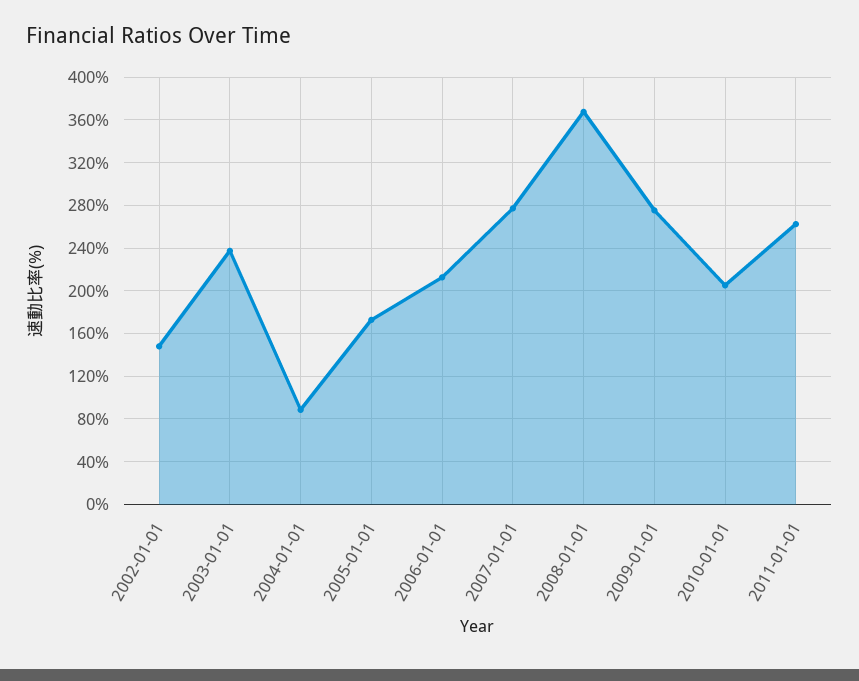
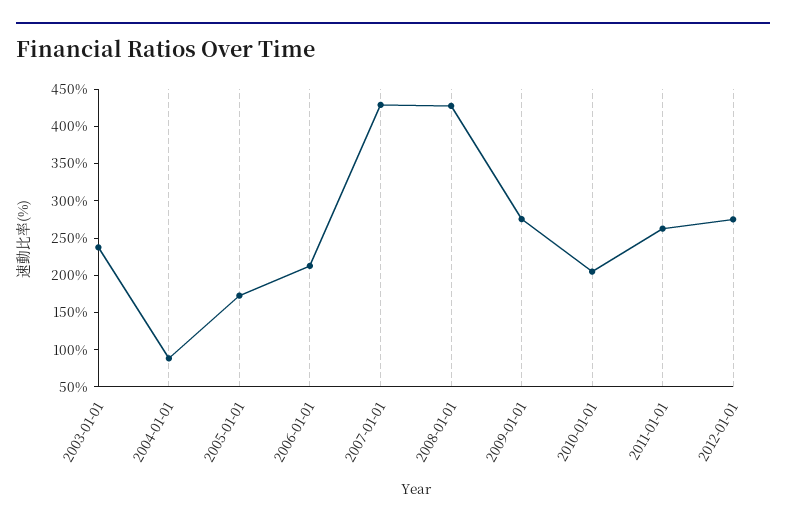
2002-01-01: 150 -> none
2007-01-01: 280 -> 425
2008-01-01: 370 -> 425
2012-01-01: none -> 275

